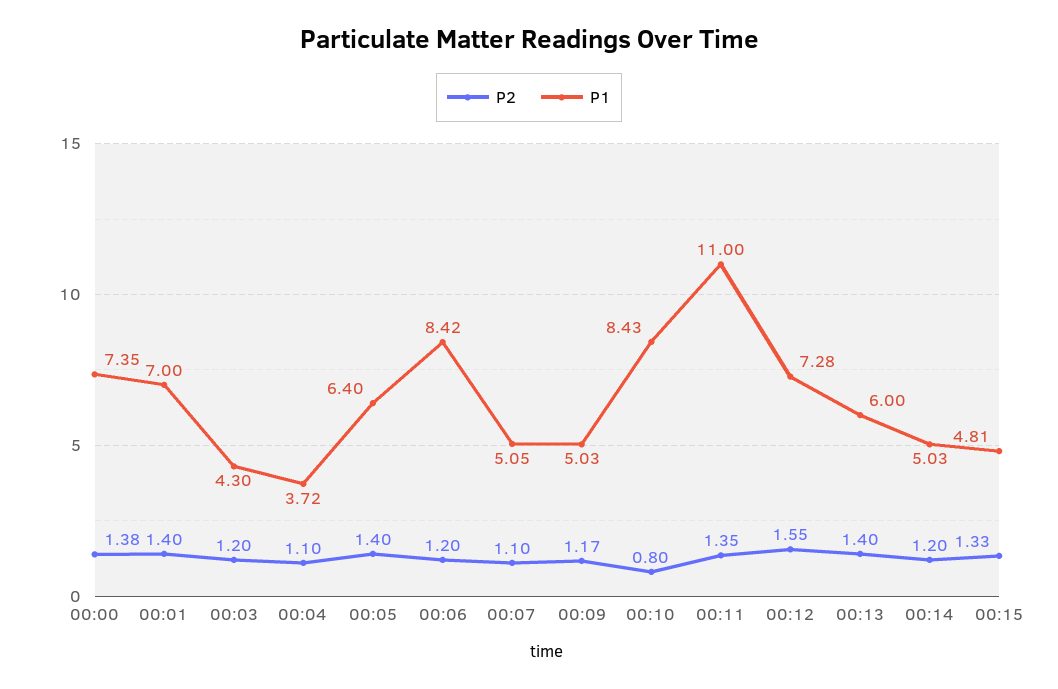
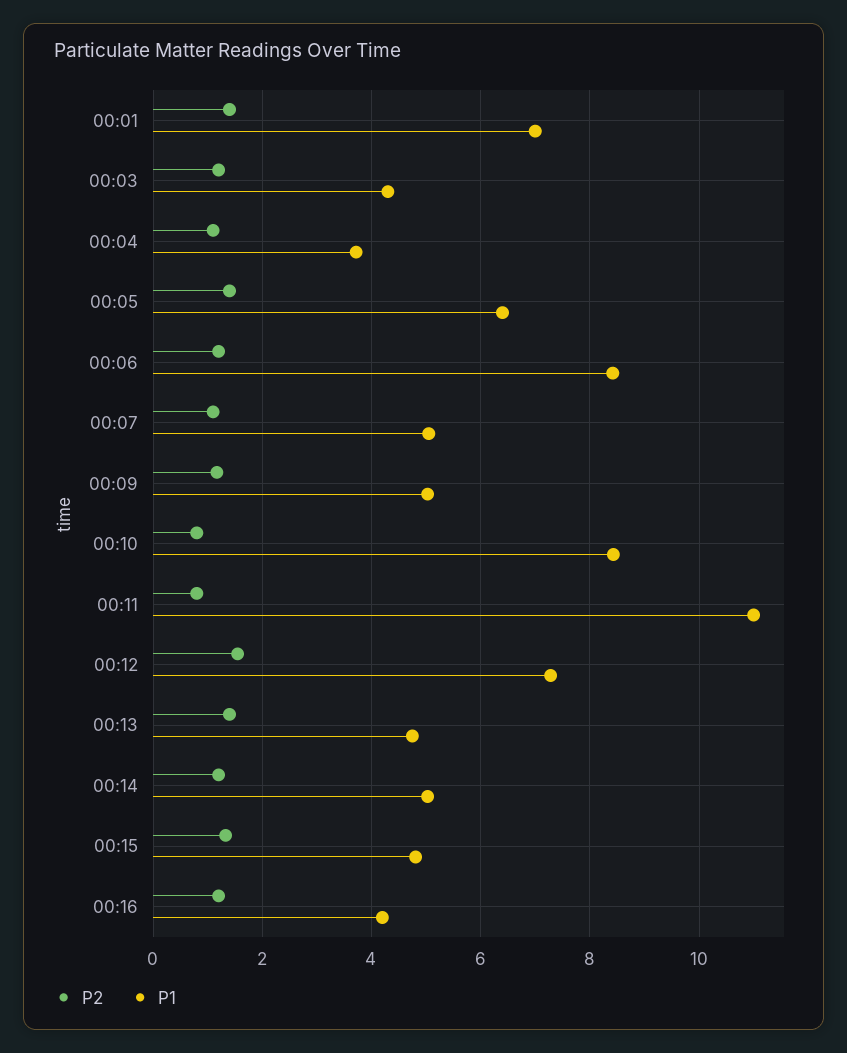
P2, 00:00: 1.38 -> none
P1, 00:00: 7.35 -> none
P2, 00:11: 1.35 -> 0.8
P1, 00:13: 6 -> 4.8
P2, 00:16: none -> 1.2
P1, 00:16: none -> 4.2

